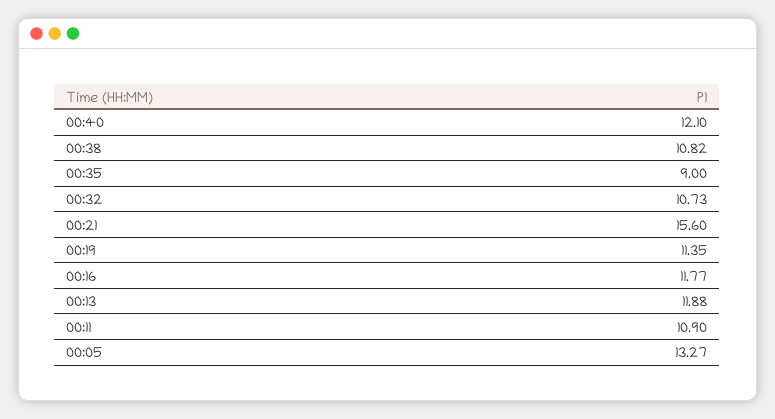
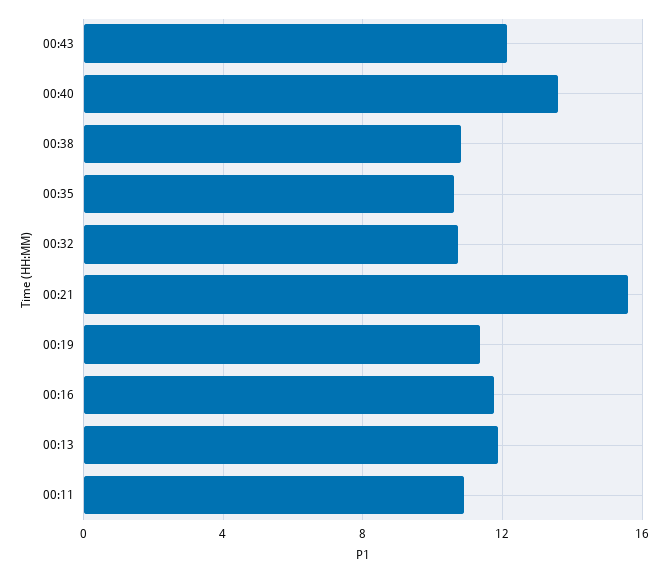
00:40: 12.1 -> 13.5
00:35: 9 -> 10.5
00:05: 13.27 -> none
00:43: none -> 12

